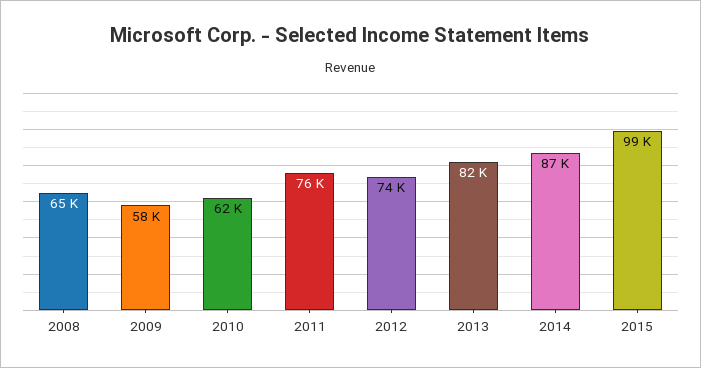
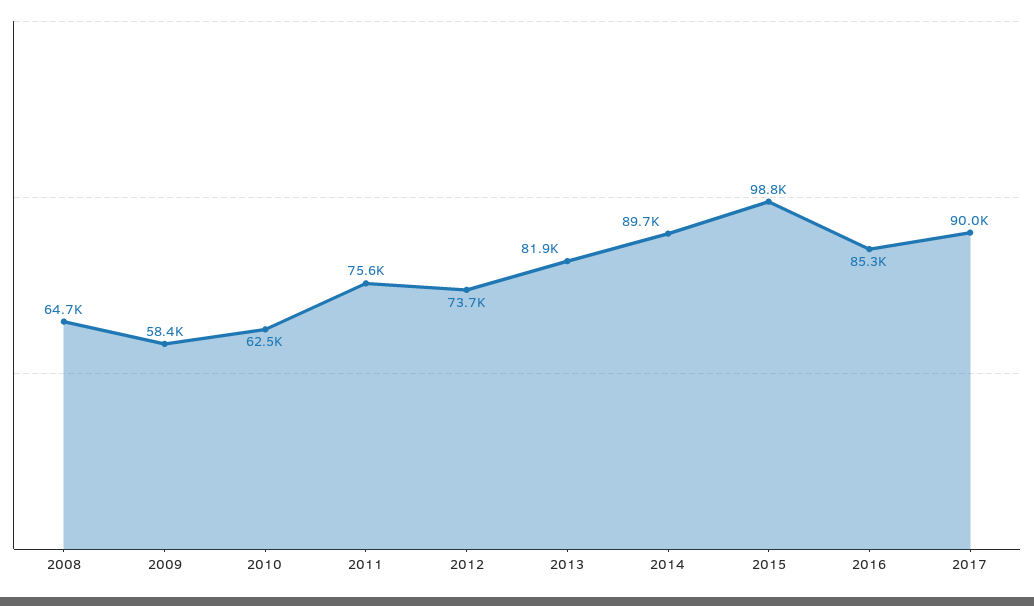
2014: 87000 -> 89700
2016: none -> 85300
2017: none -> 90000

